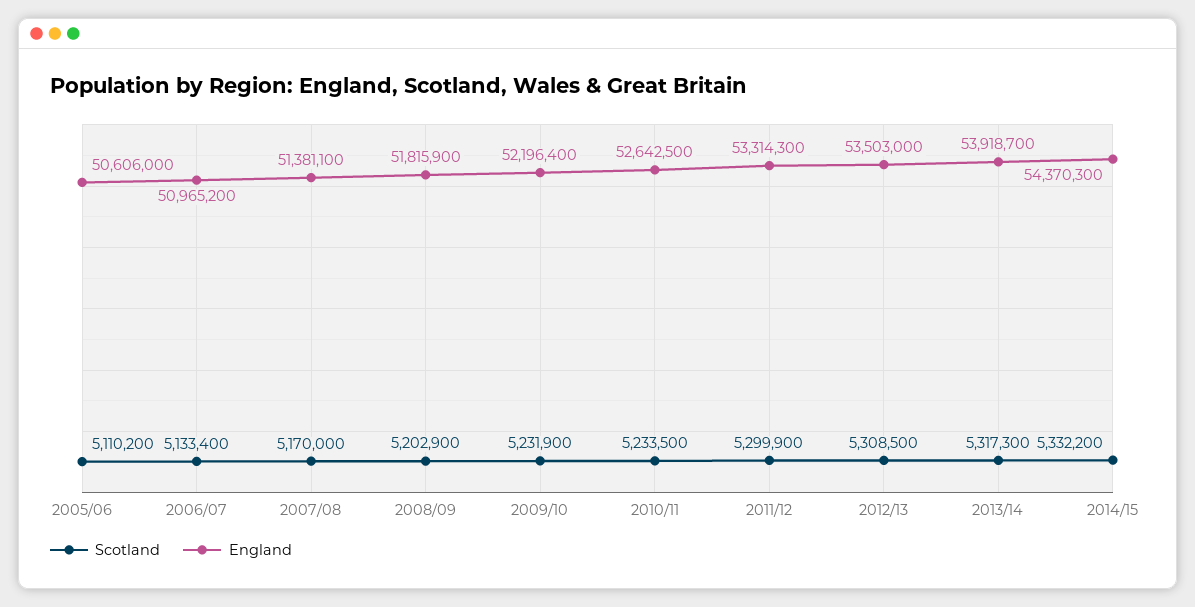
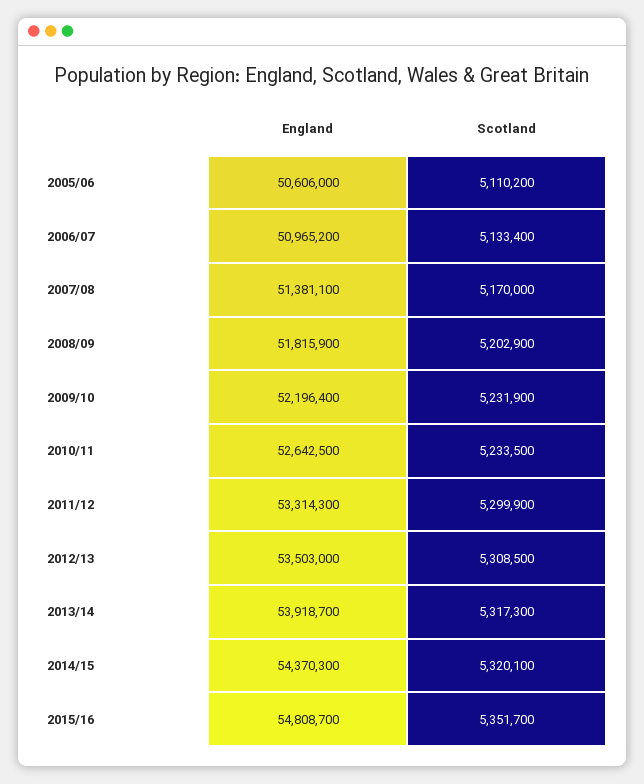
Scotland, 2014/15: 5332200 -> 5320100
England, 2015/16: none -> 54808700
Scotland, 2015/16: none -> 5351700

